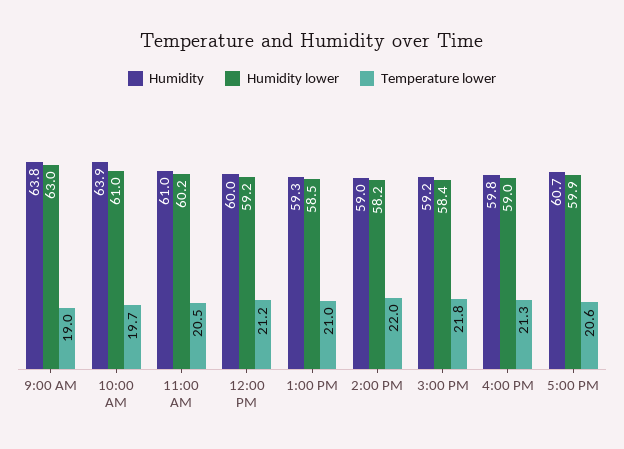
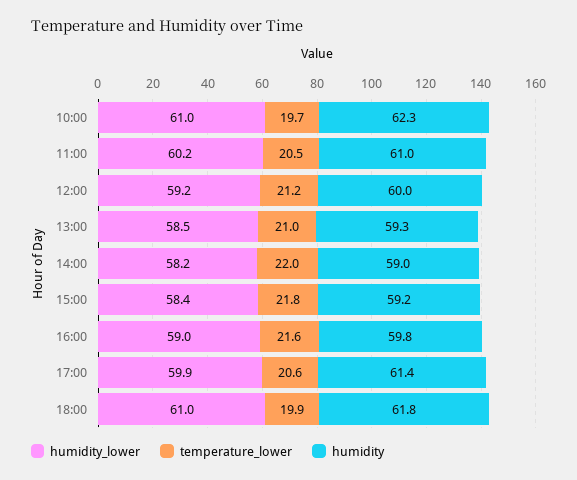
Humidity, 9:00 AM: 63.8 -> none
Humidity lower, 9:00 AM: 63 -> none
Temperature lower, 9:00 AM: 19 -> none
Humidity, 10:00 AM: 63.9 -> 62.3
Temperature lower, 4:00 PM: 21.3 -> 21.6
Humidity, 5:00 PM: 60.7 -> 61.4
Humidity lower, 18:00: none -> 61
Temperature lower, 18:00: none -> 19.9
Humidity, 18:00: none -> 61.8

